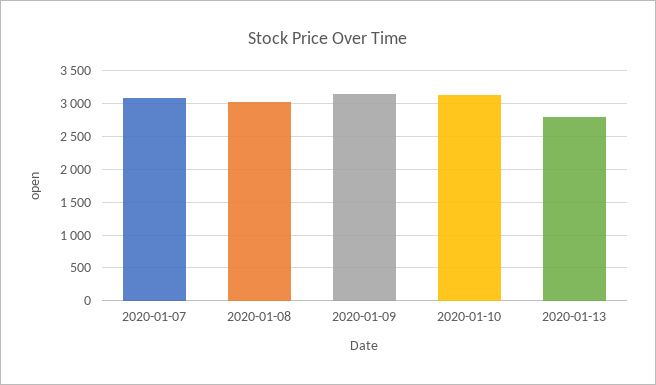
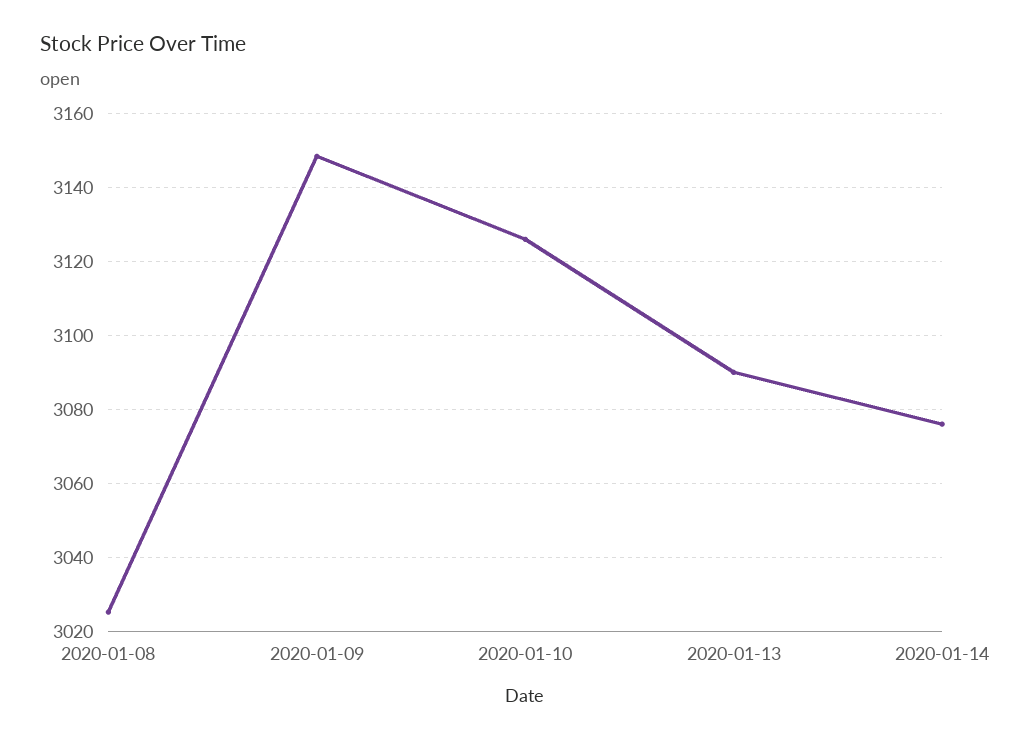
2020-01-07: 3100 -> none
2020-01-13: 2800 -> 3090
2020-01-14: none -> 3076

